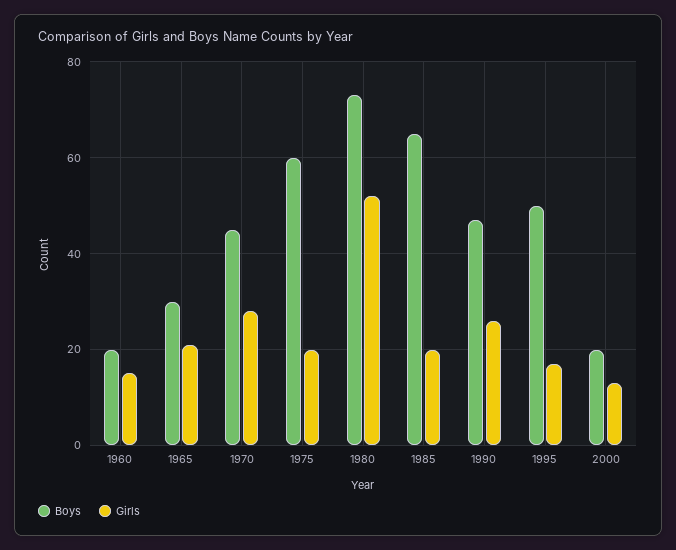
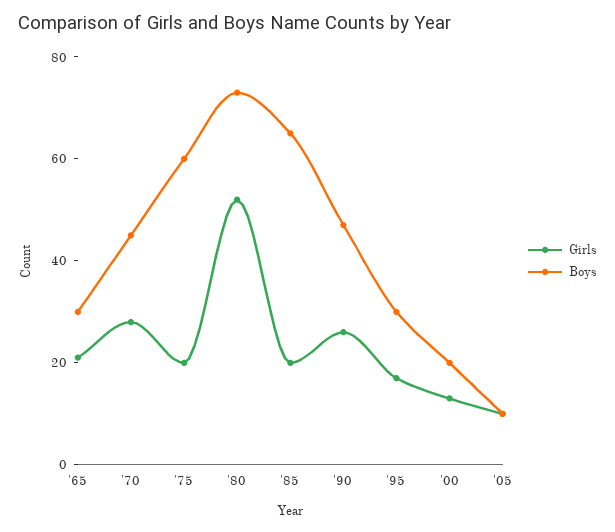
Boys, 1960: 20 -> none
Girls, 1960: 15 -> none
Boys, 1995: 50 -> 30
Girls, '05: none -> 10
Boys, '05: none -> 10

